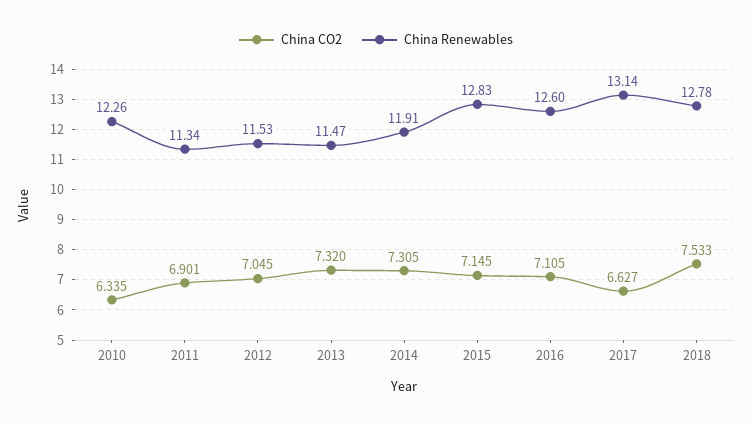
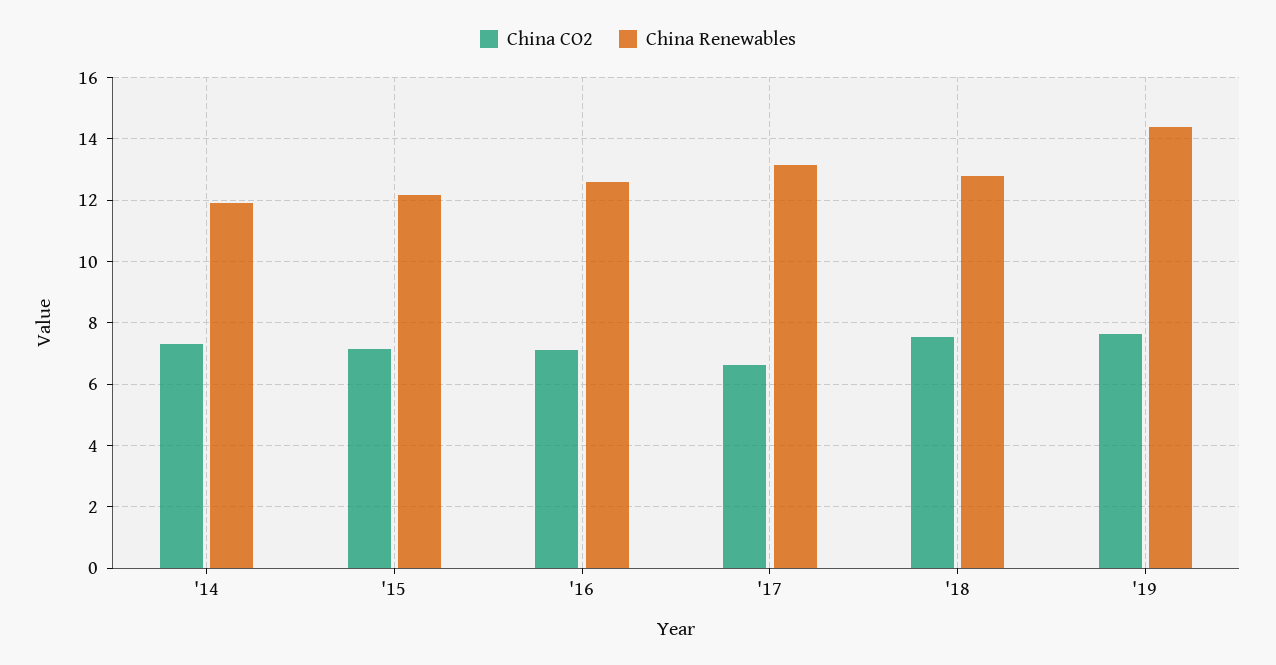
China CO2, 2010: 6.335 -> none
China Renewables, 2010: 12.26 -> none
China CO2, 2011: 6.901 -> none
China Renewables, 2011: 11.34 -> none
China CO2, 2012: 7.045 -> none
China Renewables, 2012: 11.53 -> none
China CO2, 2013: 7.32 -> none
China Renewables, 2013: 11.47 -> none
China Renewables, 2015: 12.83 -> 12.2
China CO2, '19: none -> 7.6
China Renewables, '19: none -> 14.4

